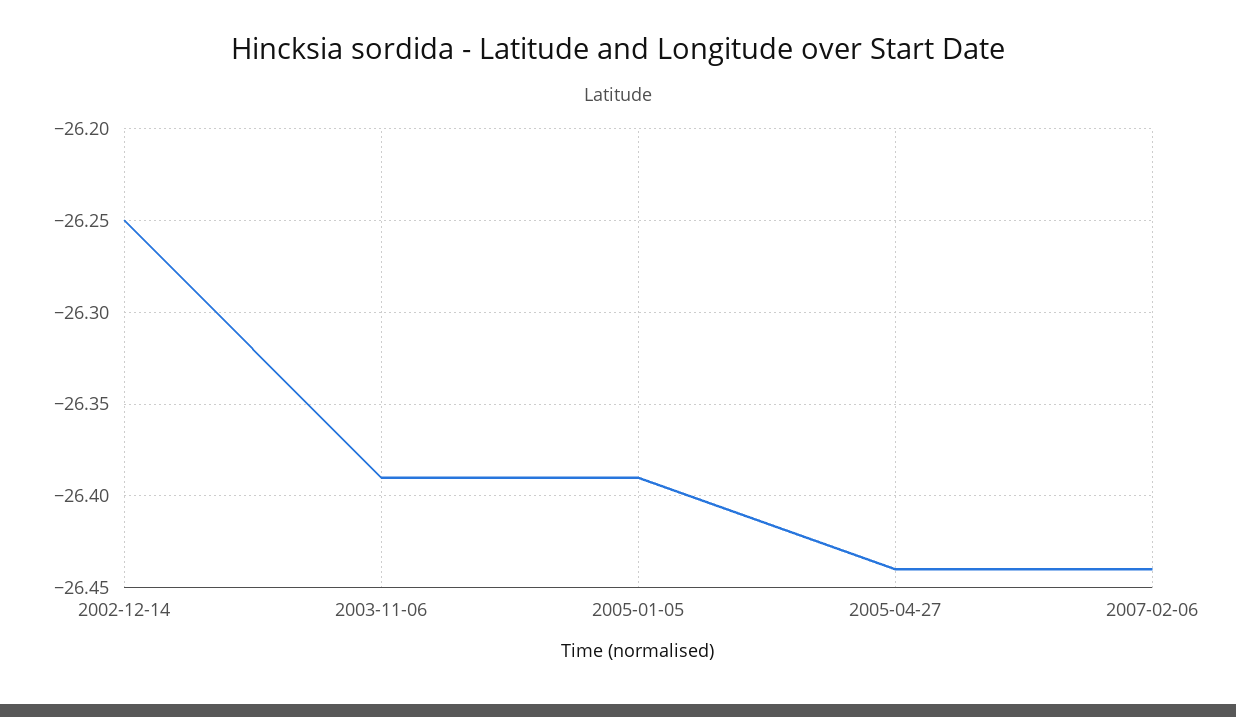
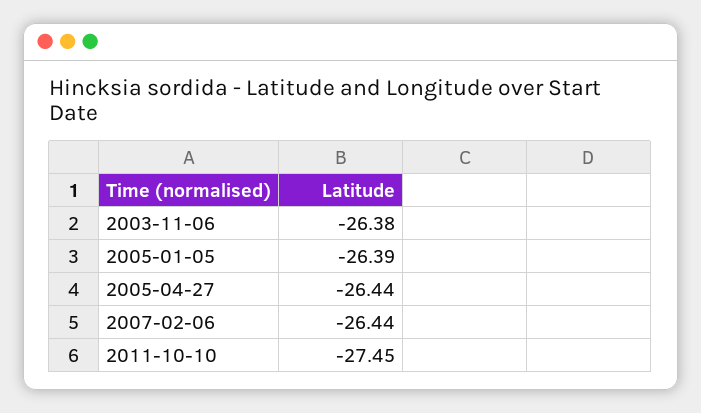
2002-12-14: -26.25 -> none
2003-11-06: -26.39 -> -26.38
2011-10-10: none -> -27.45

